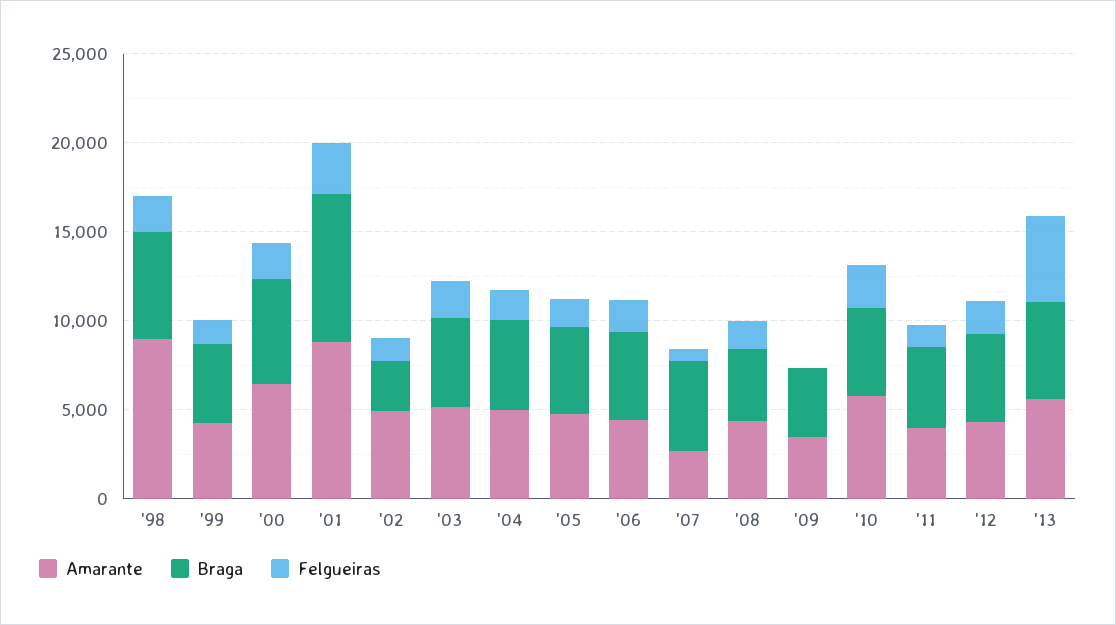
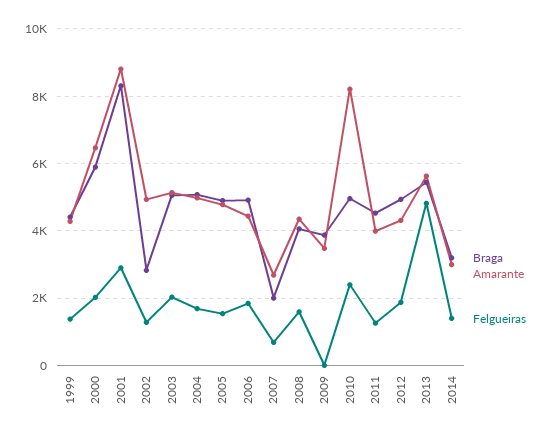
Amarante, '98: 9000 -> none
Braga, '98: 6000 -> none
Felgueiras, '98: 2000 -> none
Braga, '07: 5000 -> 2000
Amarante, '10: 6000 -> 8200
Braga, 2014: none -> 3200
Amarante, 2014: none -> 3000
Felgueiras, 2014: none -> 1400

